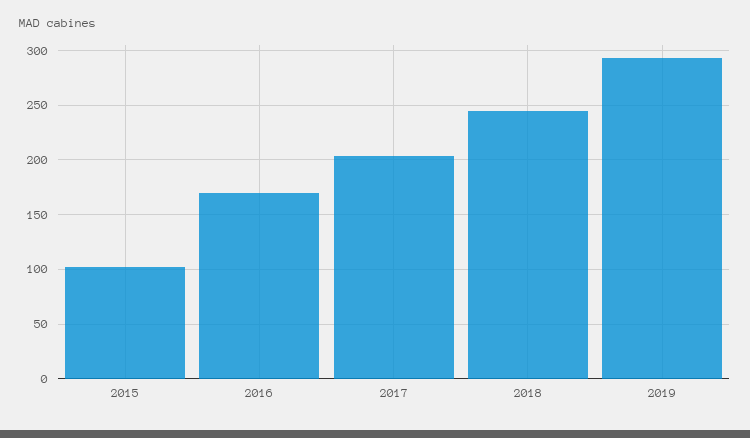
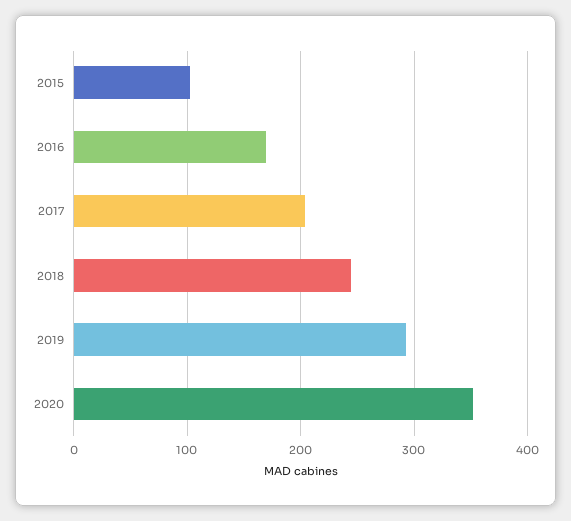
2020: none -> 350

